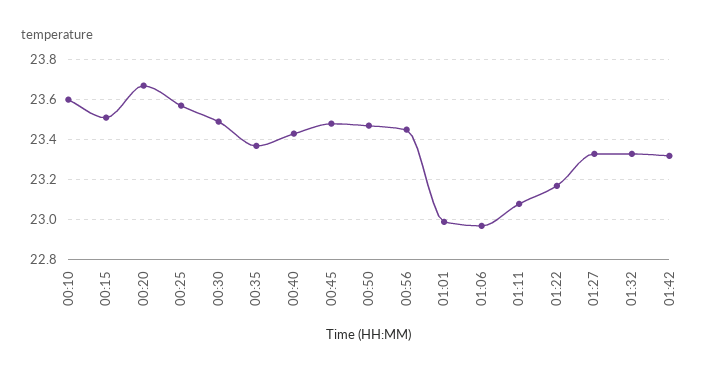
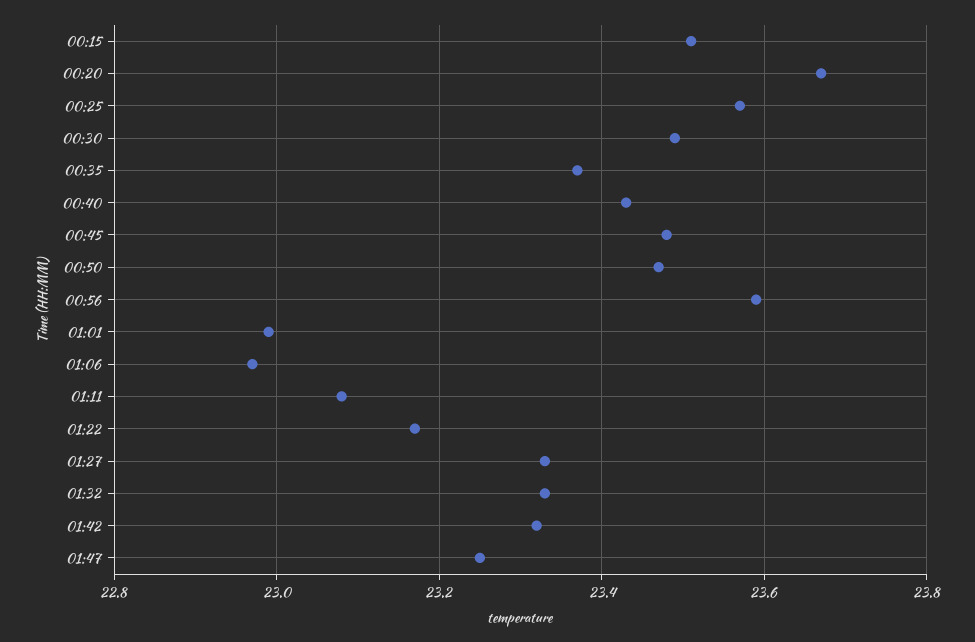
00:10: 23.6 -> none
00:56: 23.45 -> 23.6
01:47: none -> 23.25

